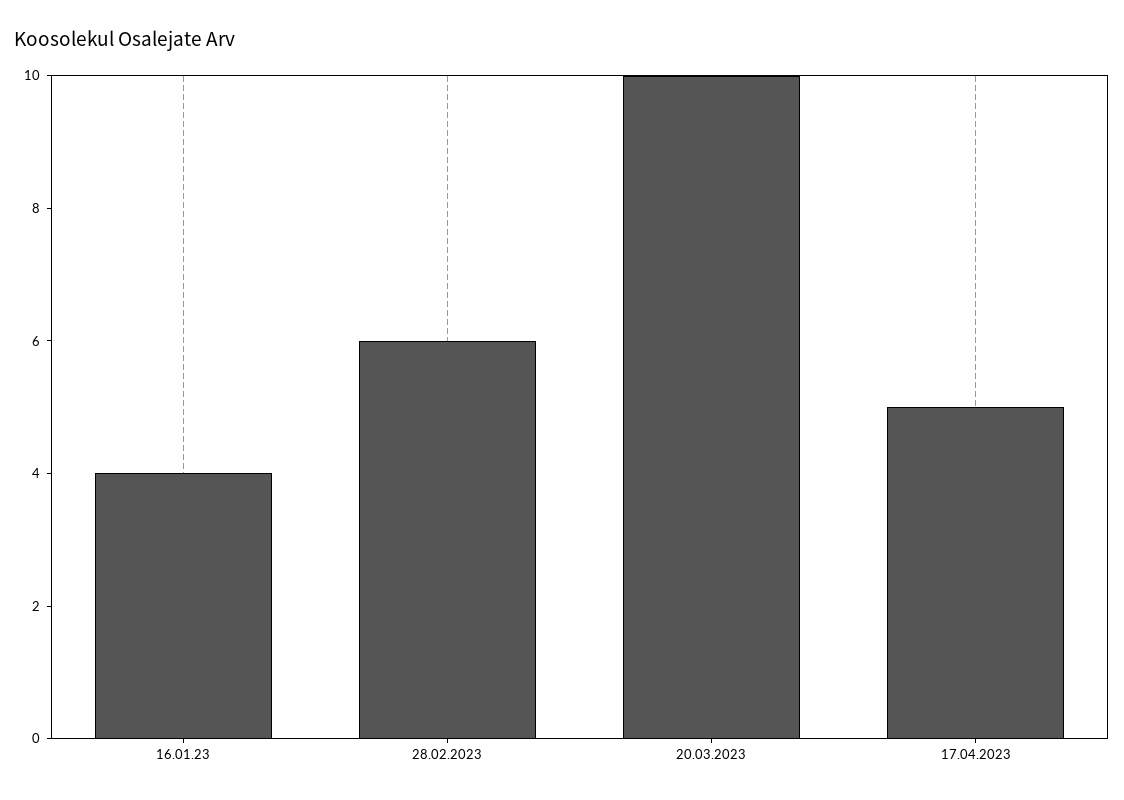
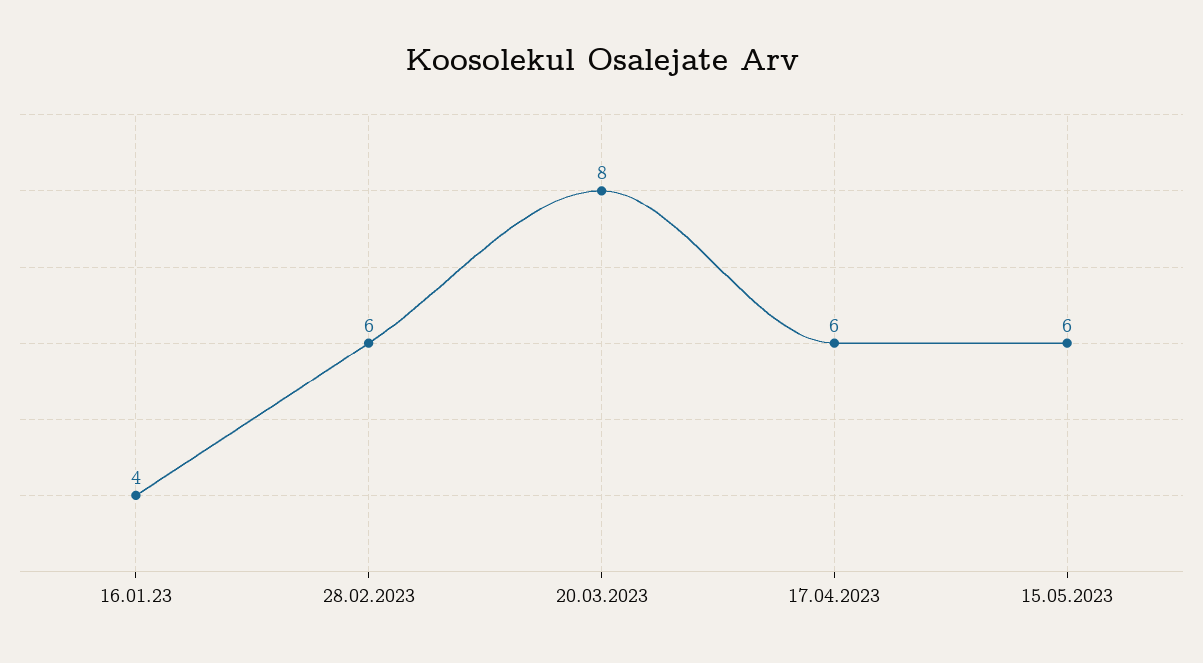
20.03.2023: 10 -> 8
17.04.2023: 5 -> 6
15.05.2023: none -> 6

